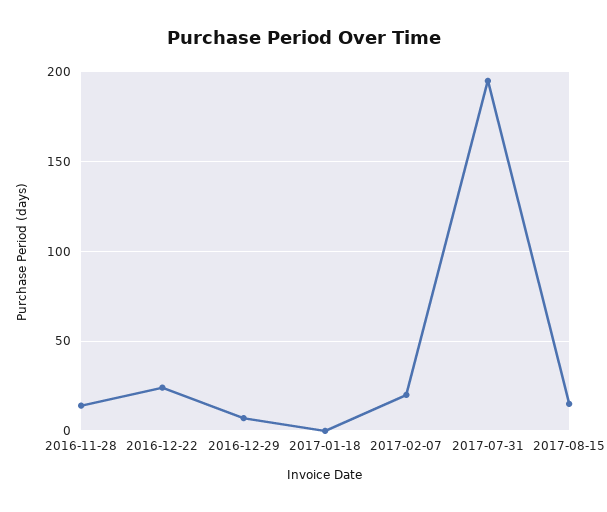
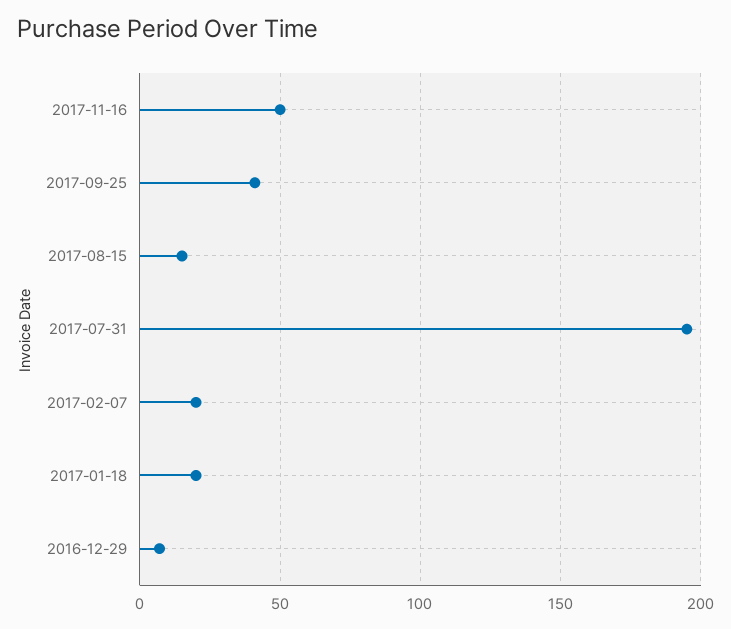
2016-11-28: 15 -> none
2016-12-22: 25 -> none
2017-01-18: 0 -> 20
2017-11-16: none -> 50
2017-09-25: none -> 40

